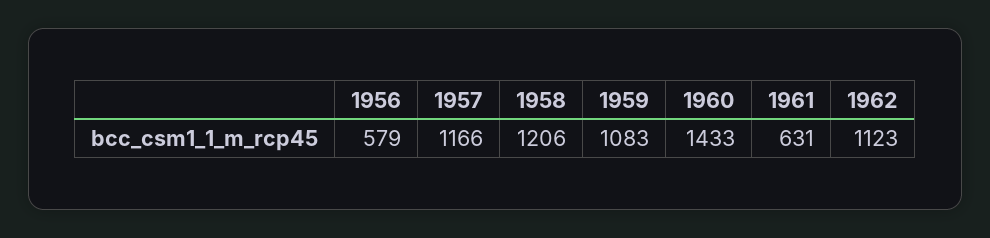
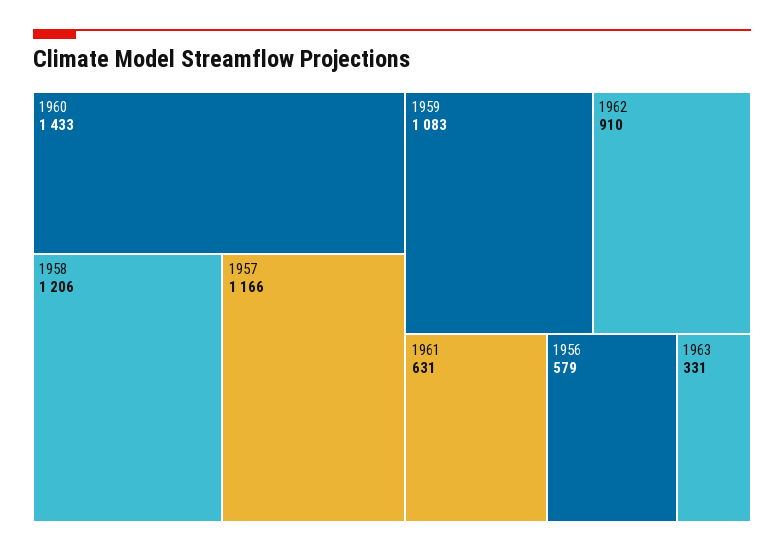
1962: 1123 -> 910
1963: none -> 331

